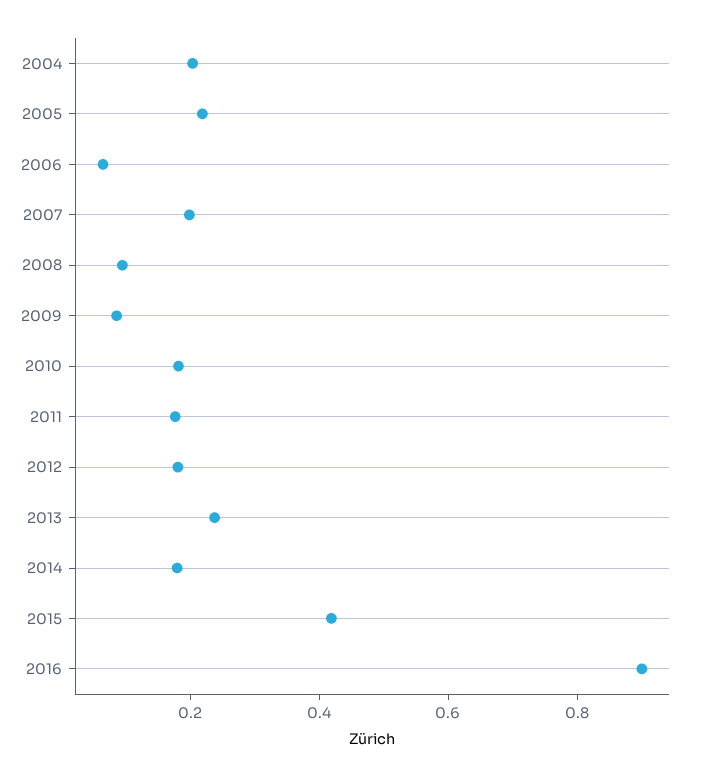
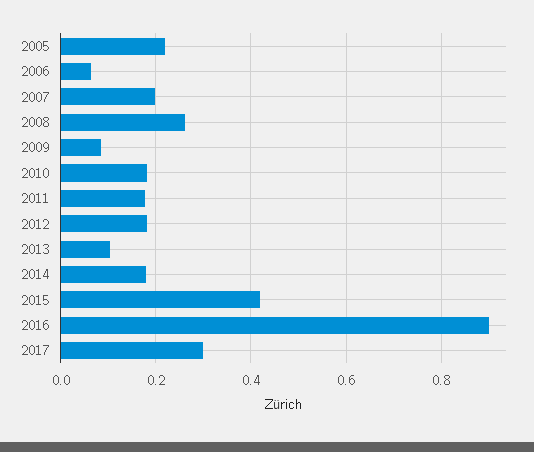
2004: 0.2 -> none
2008: 0.1 -> 0.26
2013: 0.25 -> 0.1
2017: none -> 0.3

